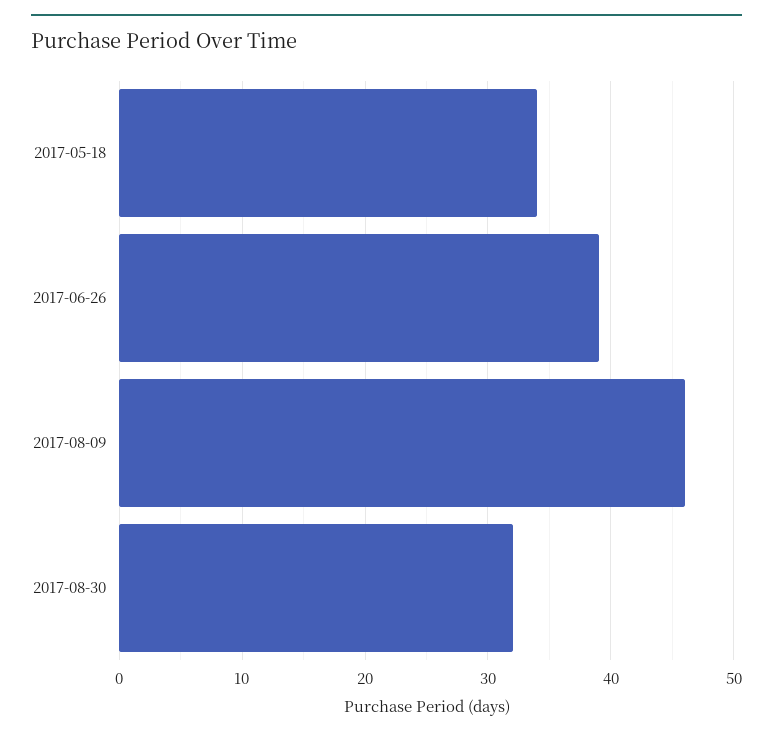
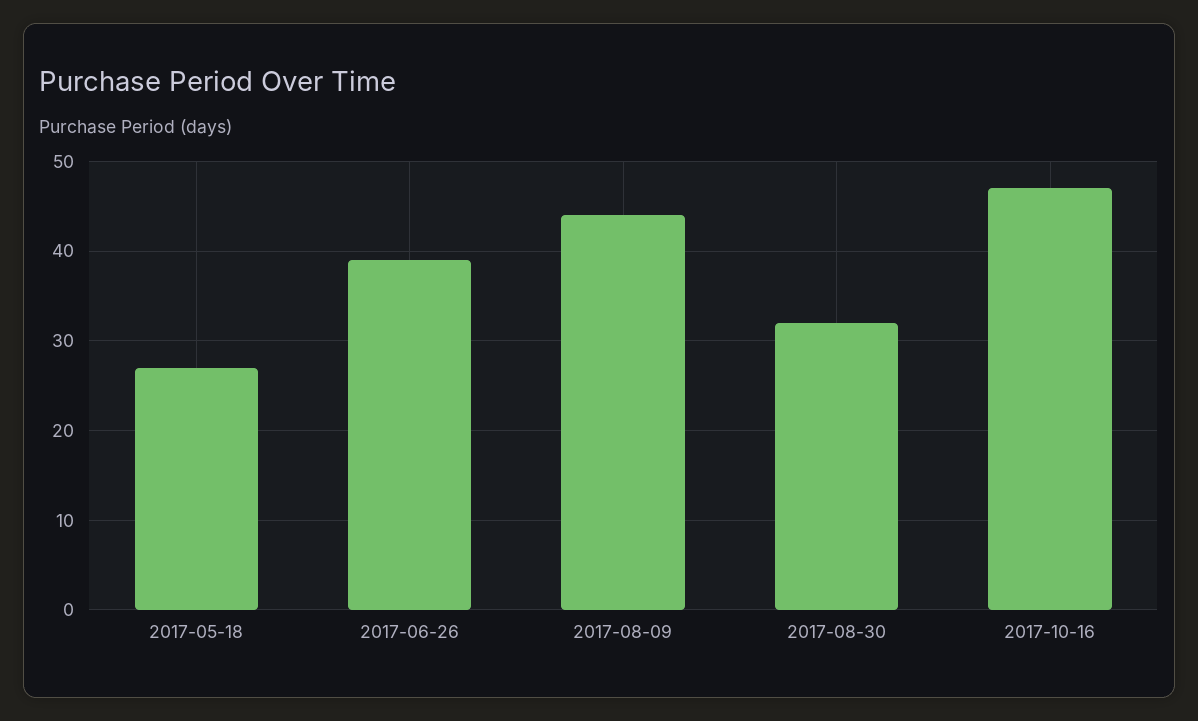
2017-05-18: 34 -> 27
2017-08-09: 46 -> 44
2017-10-16: none -> 47

